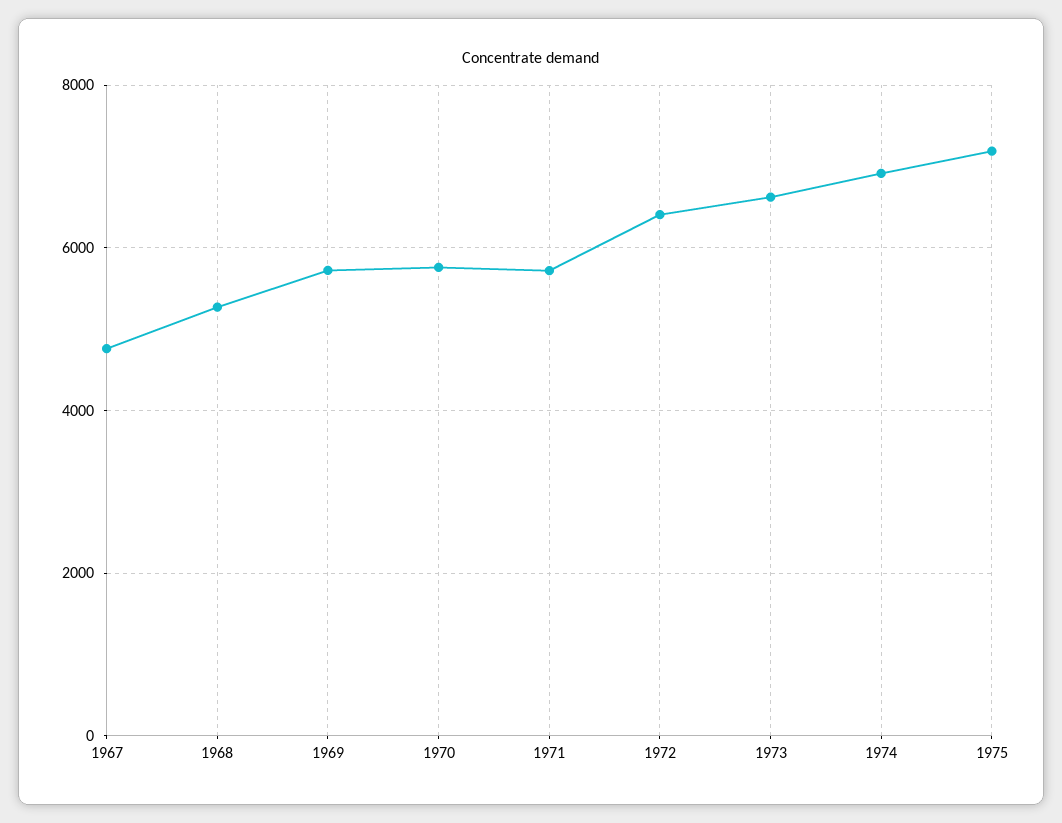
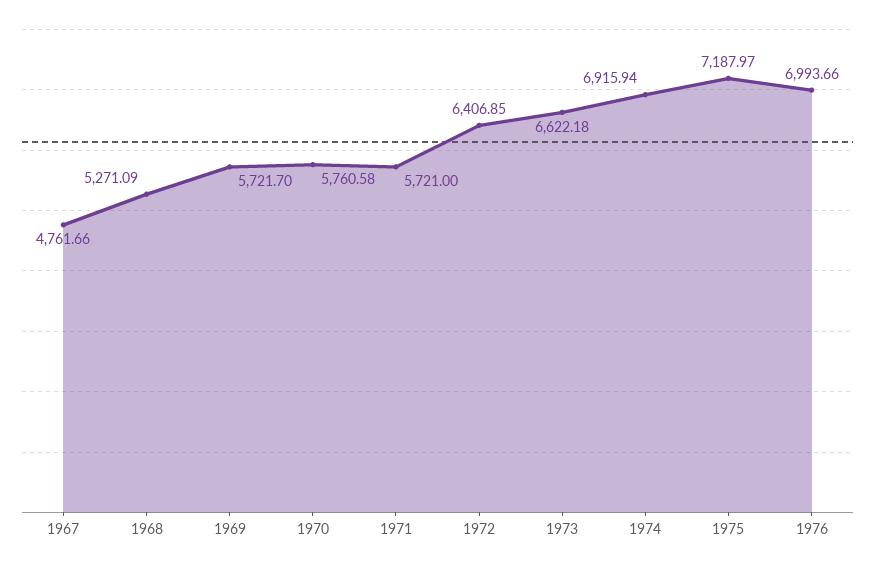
1976: none -> 6993.66

